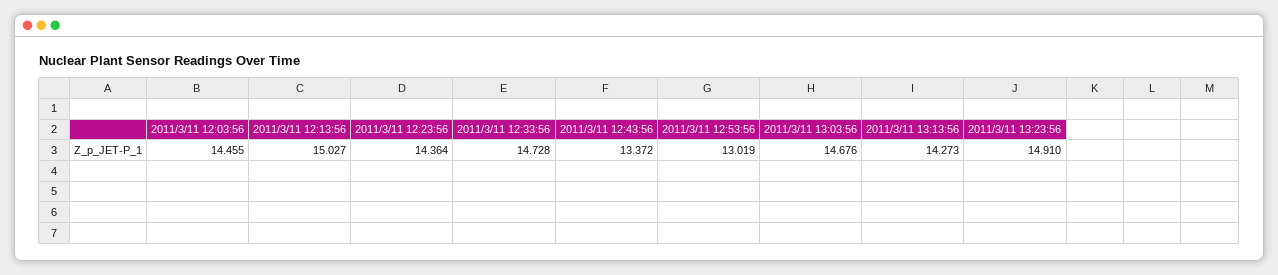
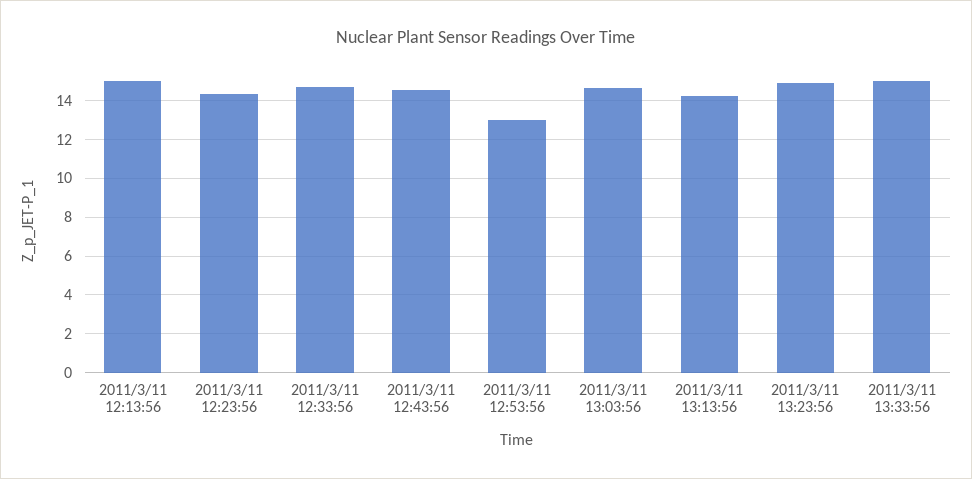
2011/3/11 12:03:56: 14.455 -> none
2011/3/11 12:43:56: 13.372 -> 14.5
2011/3/11 13:33:56: none -> 15

